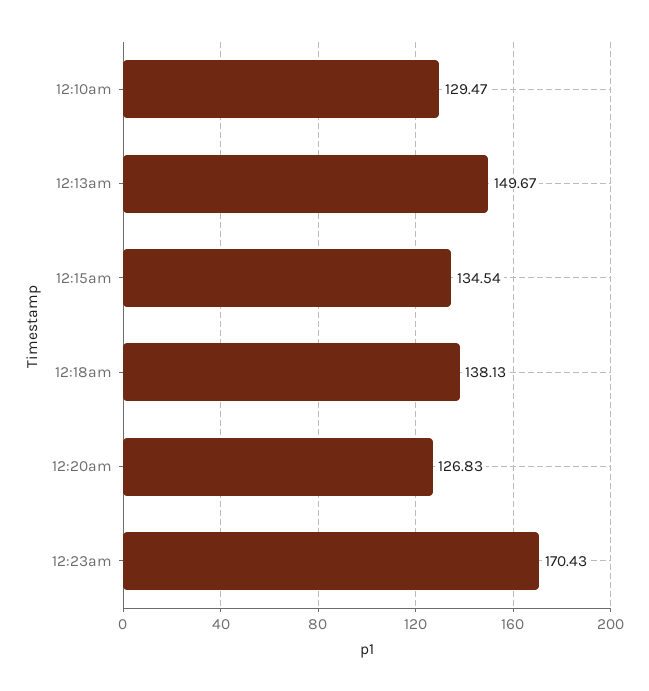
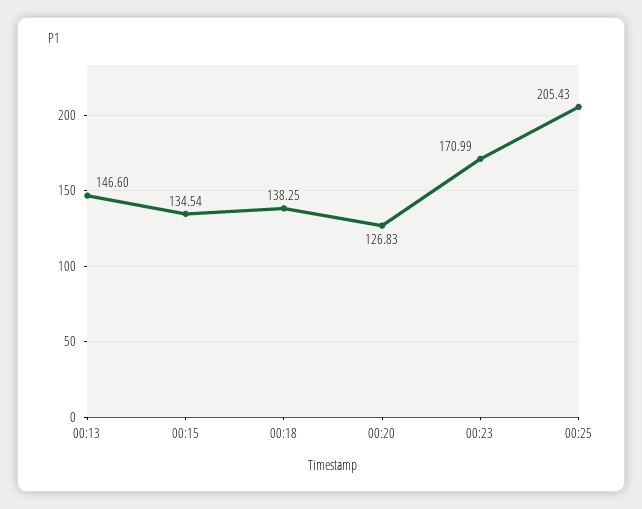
12:10am: 129.47 -> none
12:13am: 149.67 -> 146.6
12:18am: 138.13 -> 138.25
12:23am: 170.43 -> 170.99
00:25: none -> 205.43

